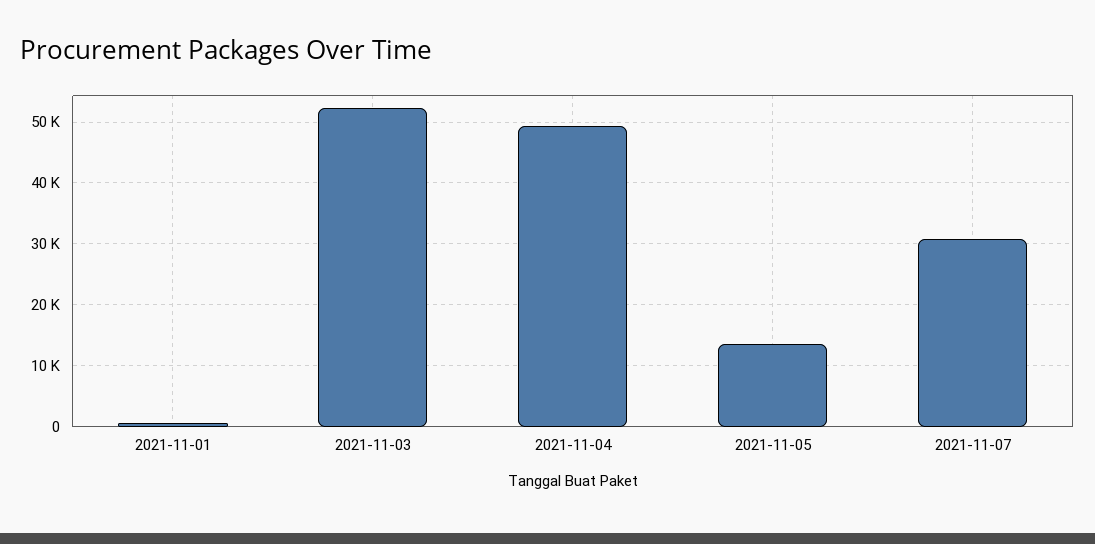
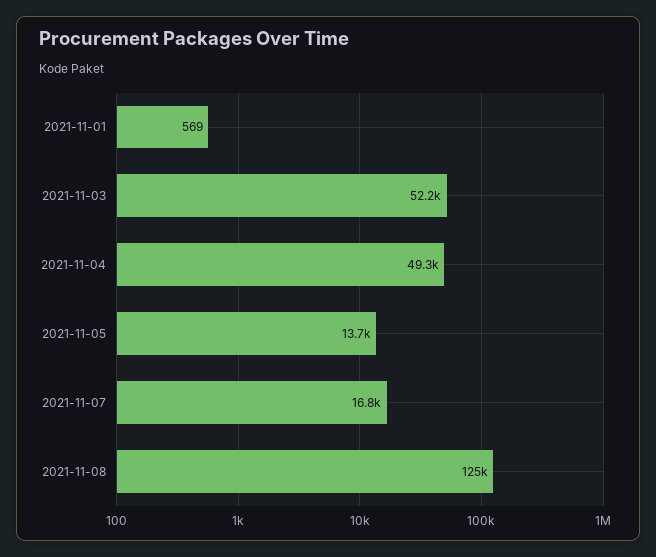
2021-11-07: 31000 -> 16800
2021-11-08: none -> 125000

